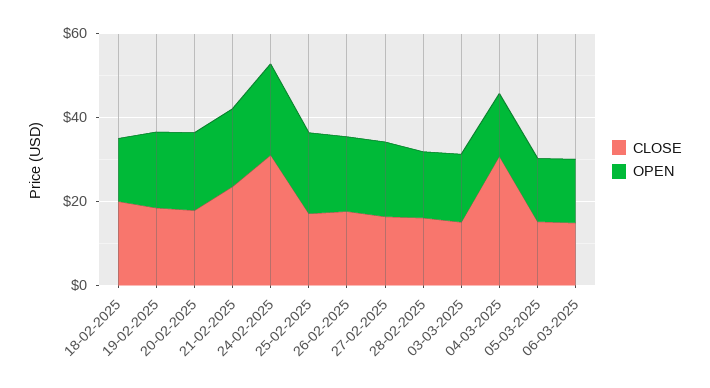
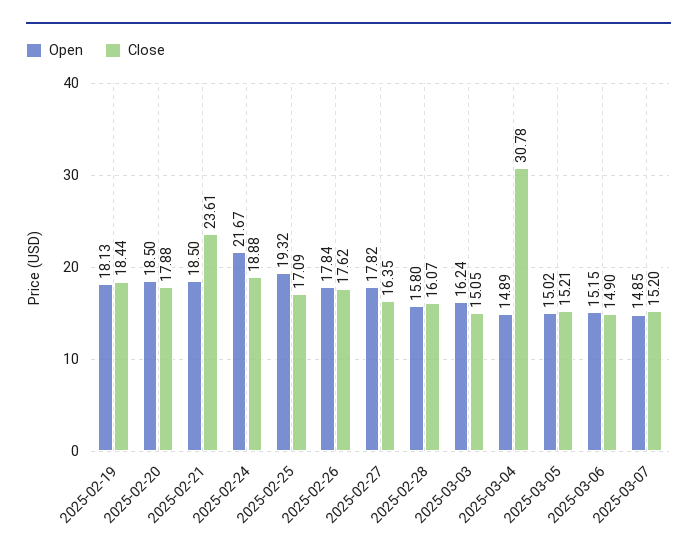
CLOSE, 18-02-2025: 20 -> none
OPEN, 18-02-2025: 15 -> none
CLOSE, 24-02-2025: 30 -> 18.88
OPEN, 2025-03-07: none -> 14.85
CLOSE, 2025-03-07: none -> 15.2

